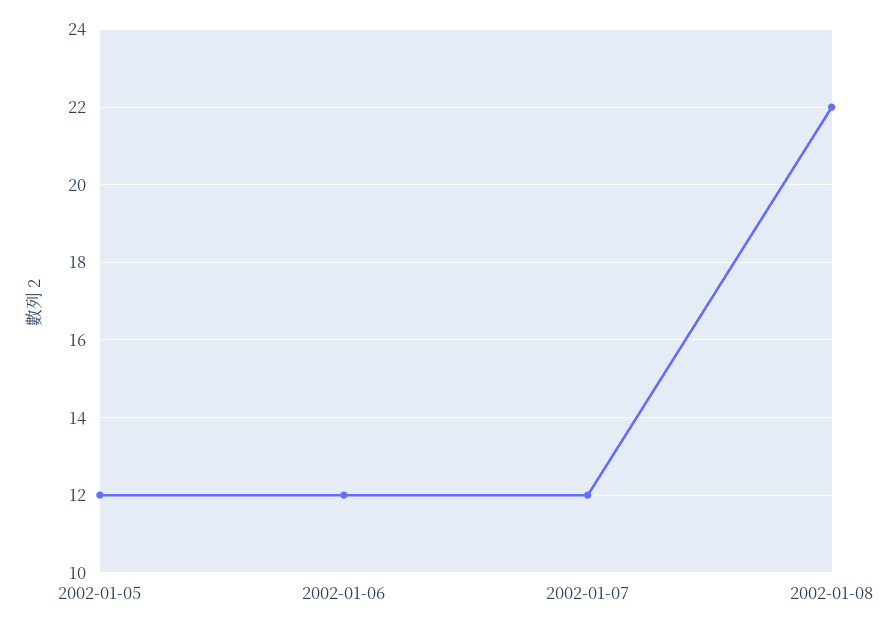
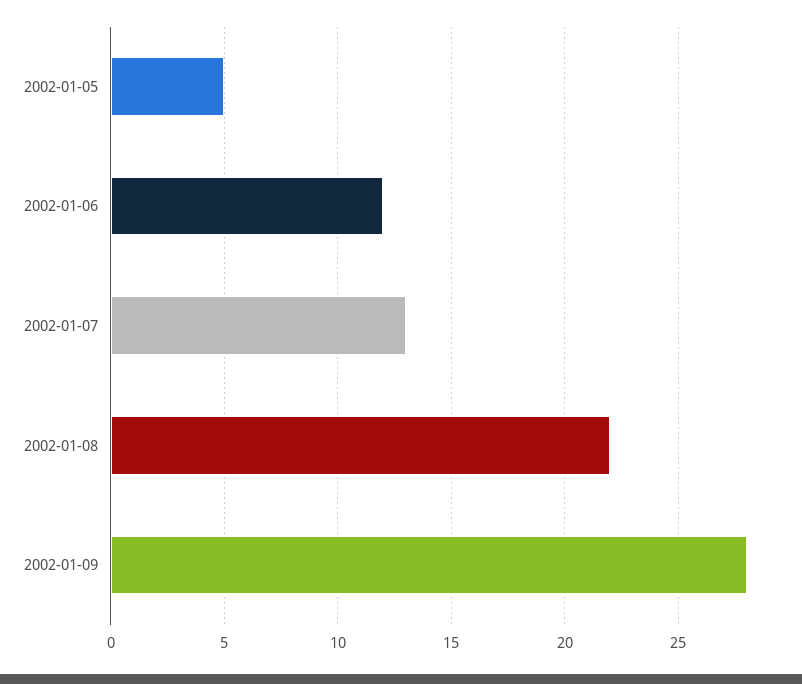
2002-01-05: 12 -> 5
2002-01-07: 12 -> 13
2002-01-09: none -> 28

